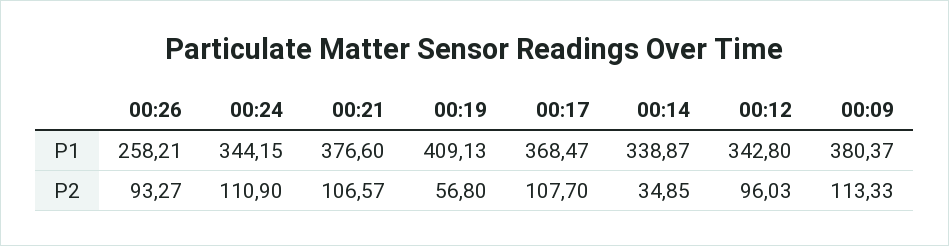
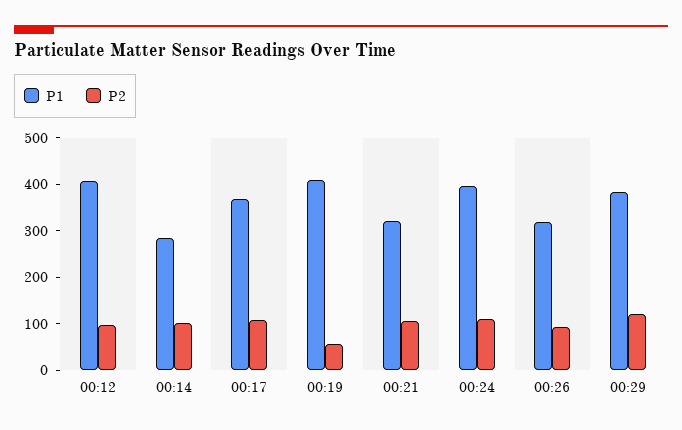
P1, 00:26: 258.21 -> 320
P1, 00:24: 344.15 -> 400
P1, 00:21: 376.6 -> 320
P1, 00:14: 338.87 -> 280
P1, 00:12: 342.8 -> 400
P1, 00:09: 380.37 -> none
P2, 00:14: 34.85 -> 100
P2, 00:09: 113.33 -> none
P1, 00:29: none -> 380
P2, 00:29: none -> 120

